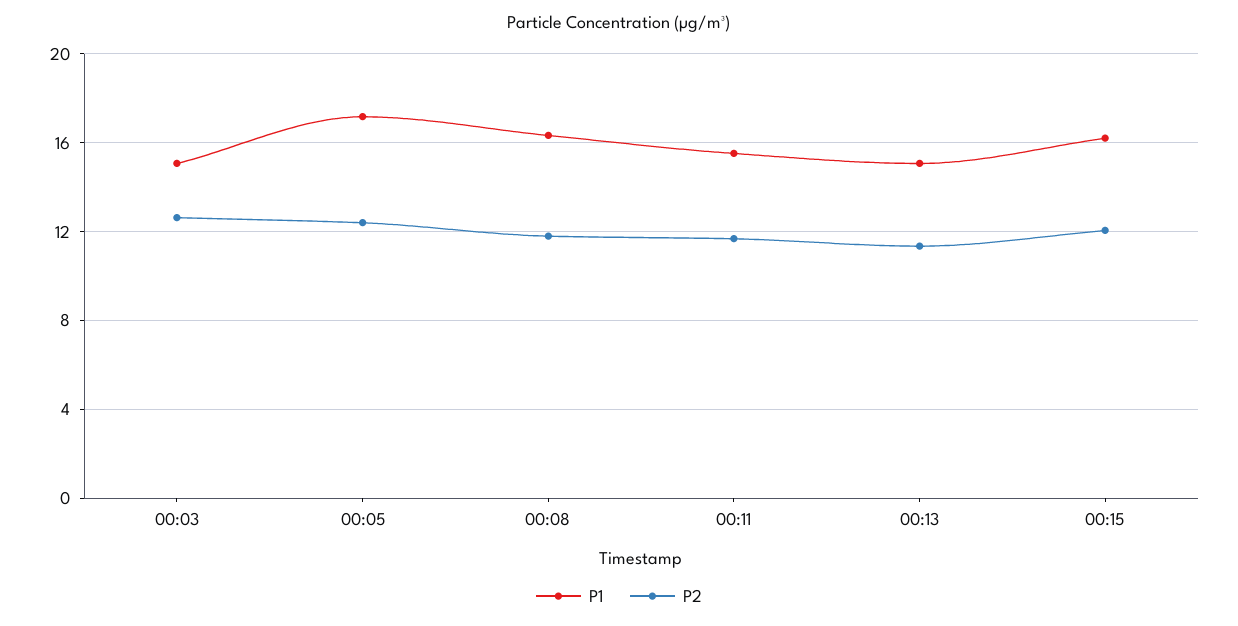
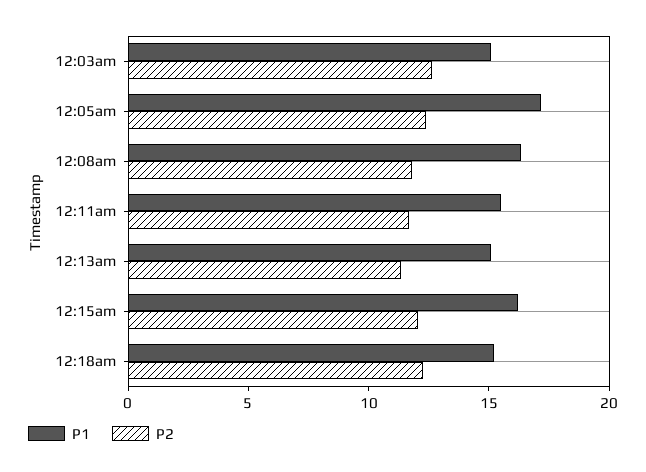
P1, 12:18am: none -> 15
P2, 12:18am: none -> 12

